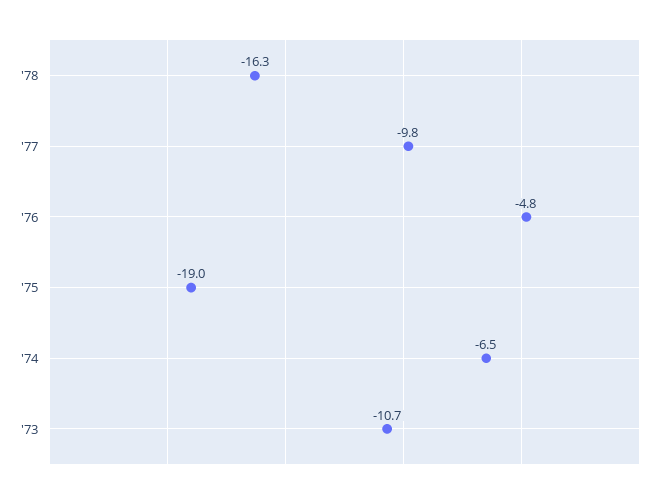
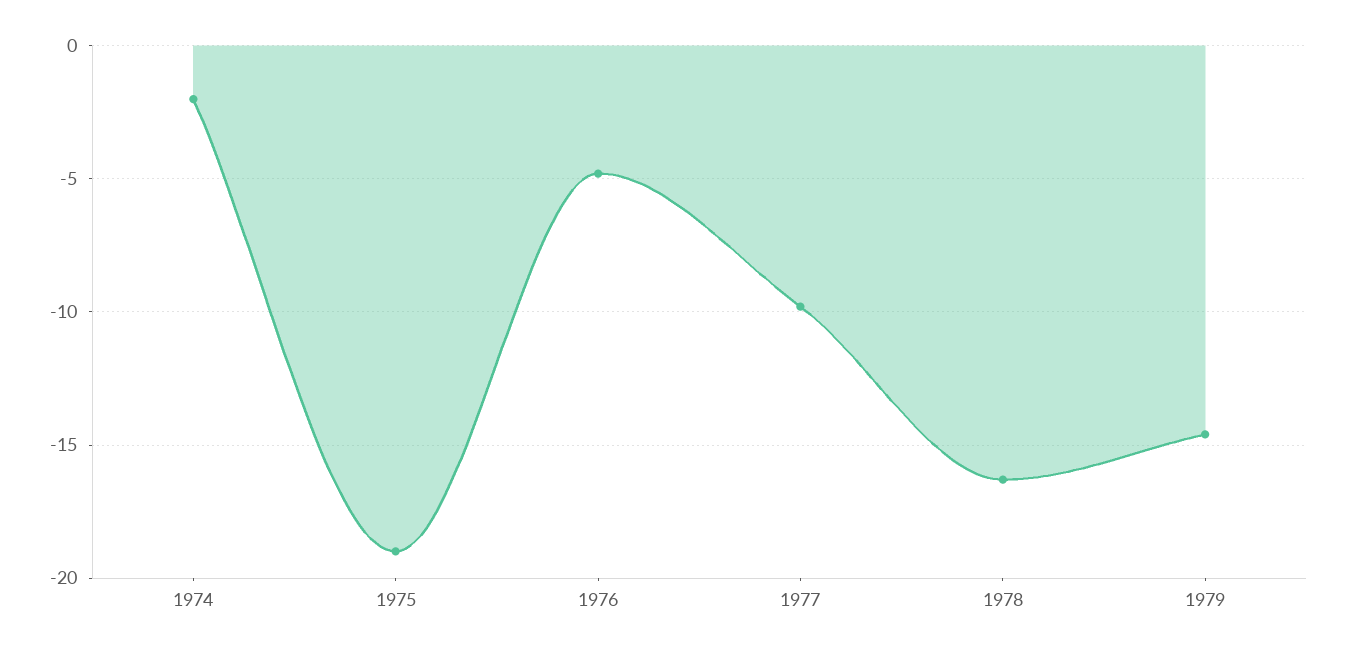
'74: -6.5 -> -2
'73: -10.7 -> none
1979: none -> -14.5

